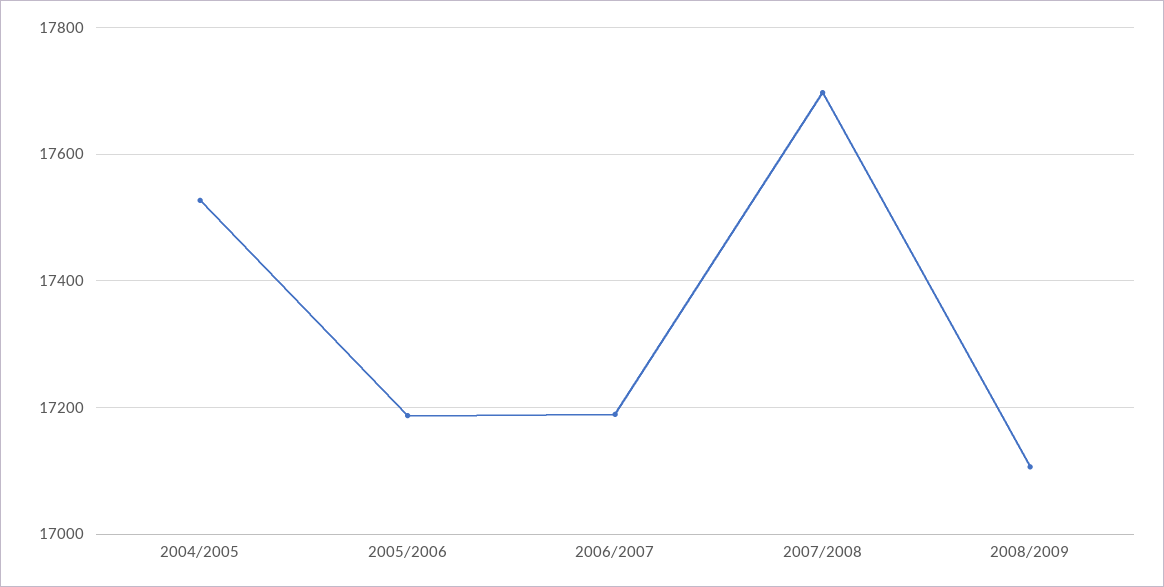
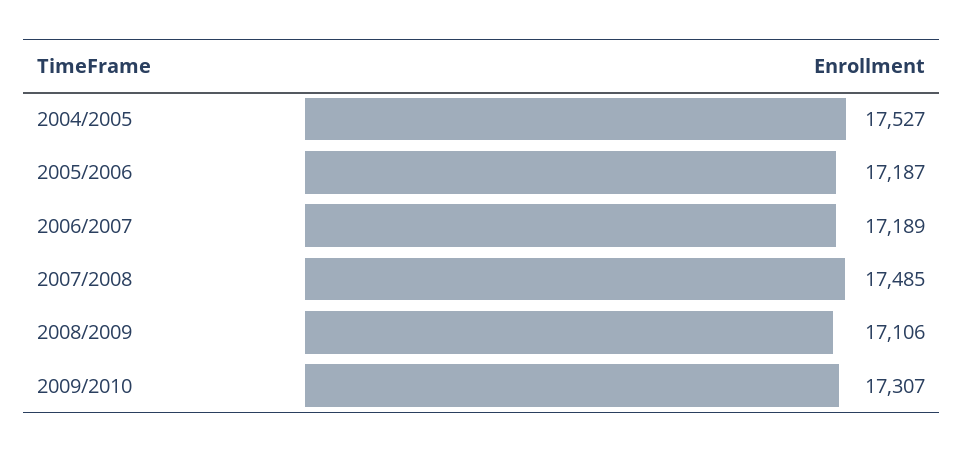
2007/2008: 17700 -> 17485
2009/2010: none -> 17307

